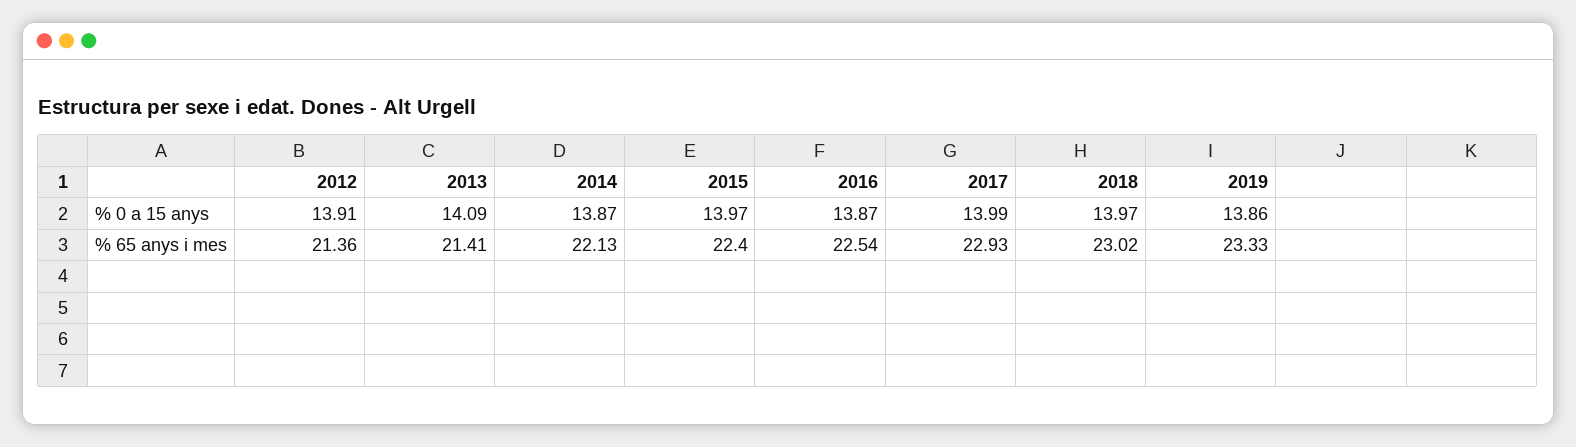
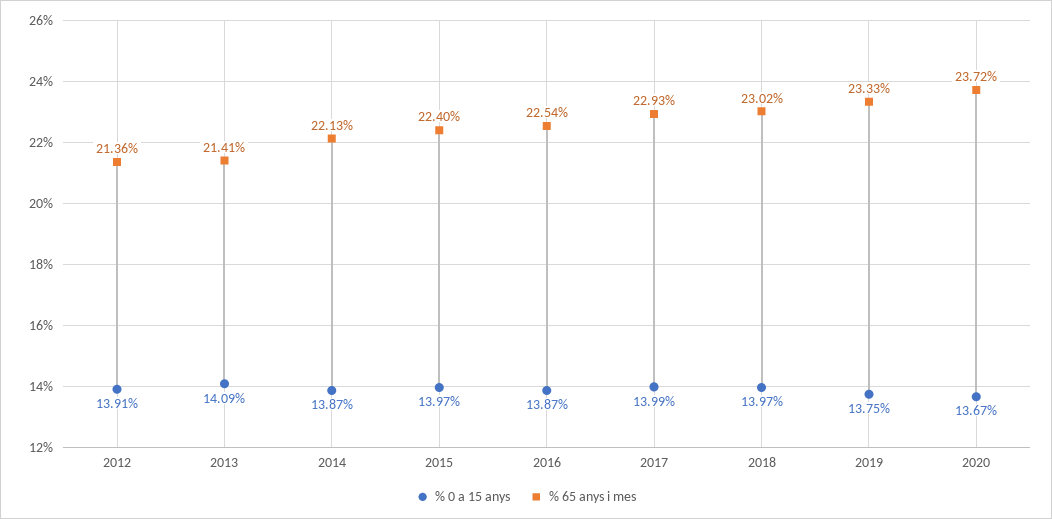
% 0 a 15 anys, 2019: 13.86 -> 13.75
% 0 a 15 anys, 2020: none -> 13.67
% 65 anys i mes, 2020: none -> 23.72

